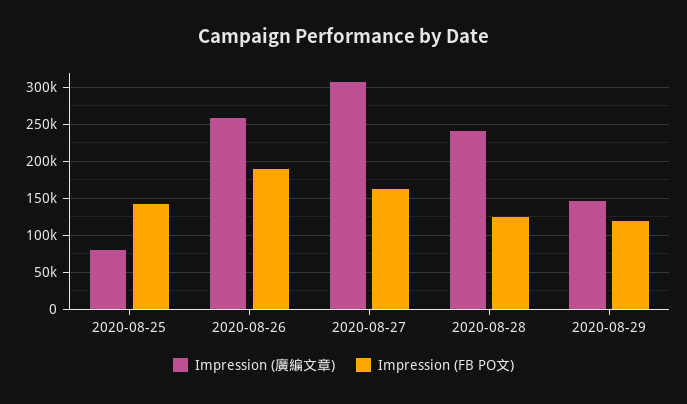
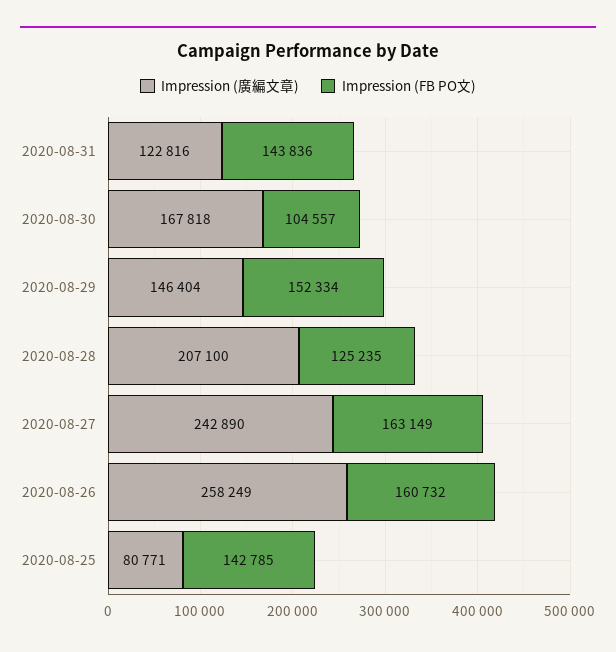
Impression (FB PO文), 2020-08-26: 190000 -> 160732
Impression (廣編文章), 2020-08-27: 310000 -> 242890
Impression (廣編文章), 2020-08-28: 240000 -> 207100
Impression (FB PO文), 2020-08-29: 120000 -> 152334
Impression (廣編文章), 2020-08-31: none -> 122816
Impression (FB PO文), 2020-08-31: none -> 143836
Impression (廣編文章), 2020-08-30: none -> 167818
Impression (FB PO文), 2020-08-30: none -> 104557

